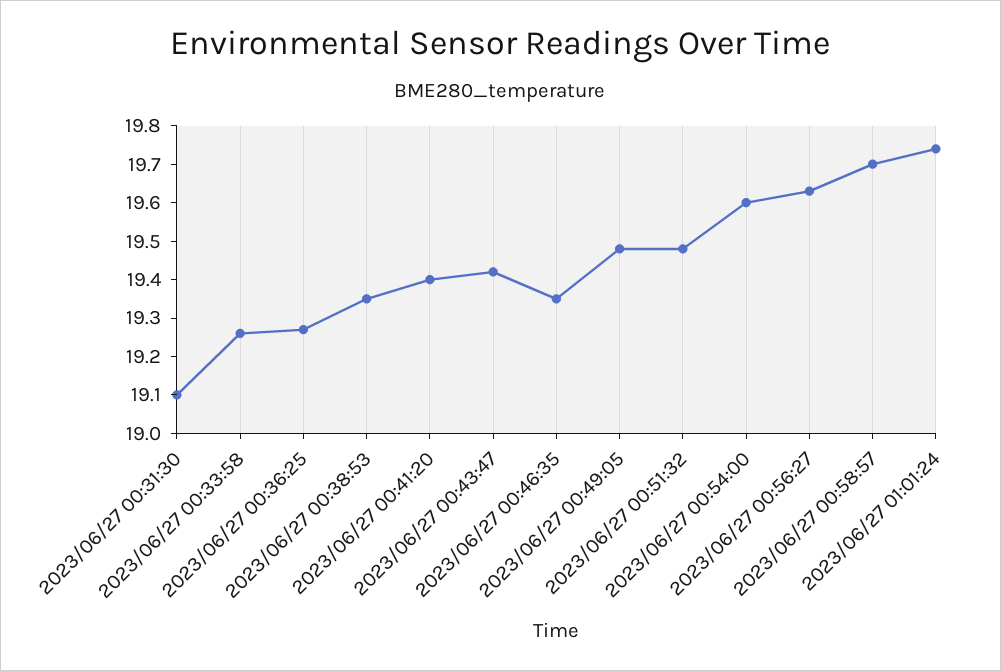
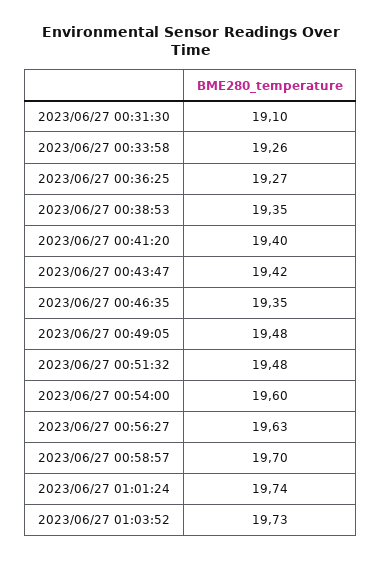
2023/06/27 01:03:52: none -> 19.73

